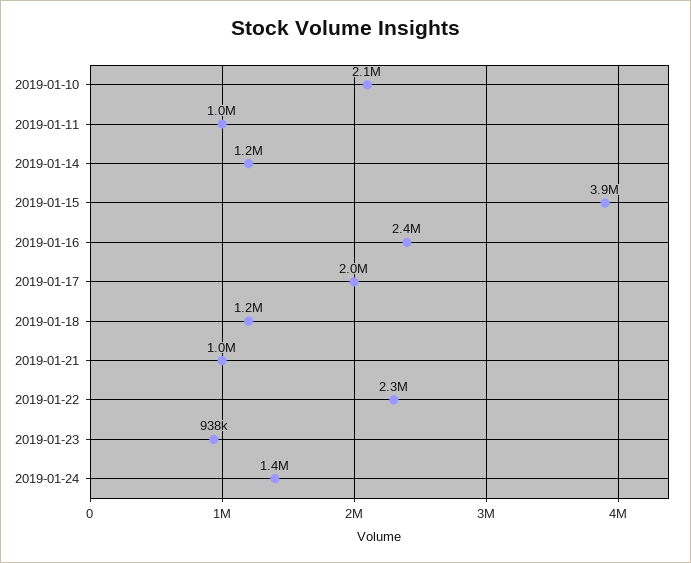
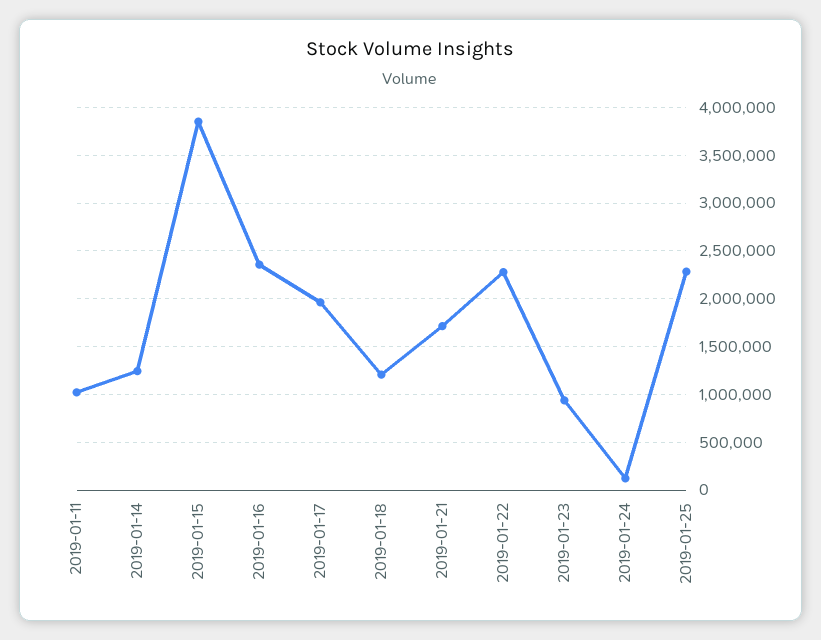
2019-01-10: 2100000 -> none
2019-01-21: 1000000 -> 1700000
2019-01-24: 1400000 -> 100000
2019-01-25: none -> 2300000

